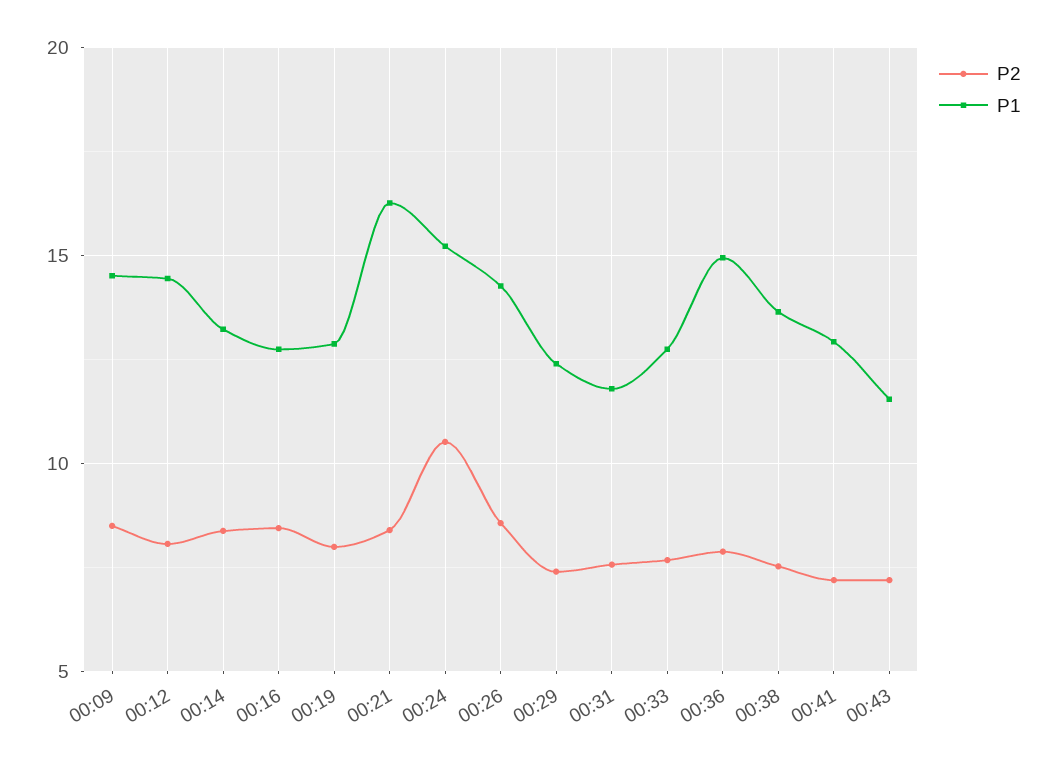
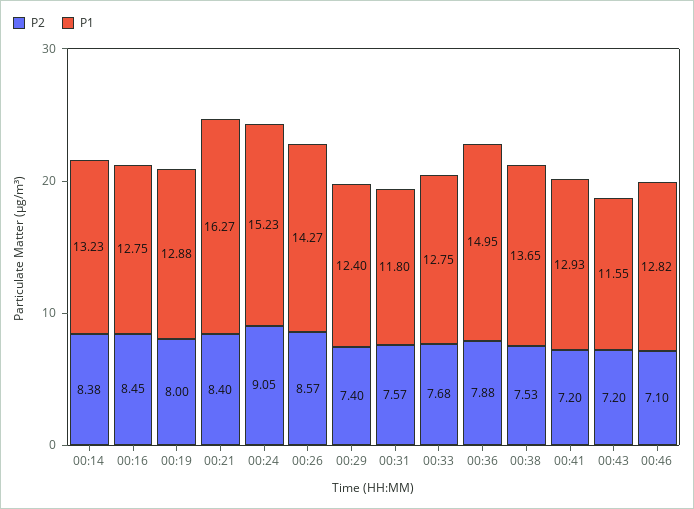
P2, 00:09: 8.5 -> none
P1, 00:09: 14.5 -> none
P2, 00:12: 8 -> none
P1, 00:12: 14.5 -> none
P2, 00:24: 10.5 -> 9.05
P2, 00:46: none -> 7.1
P1, 00:46: none -> 12.82

